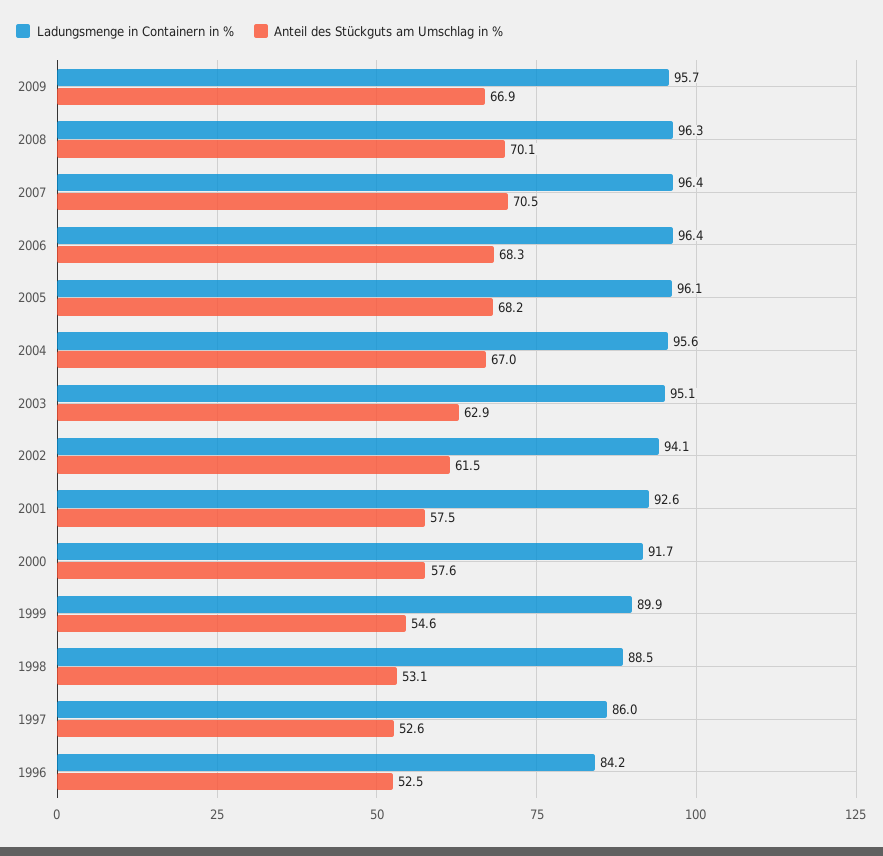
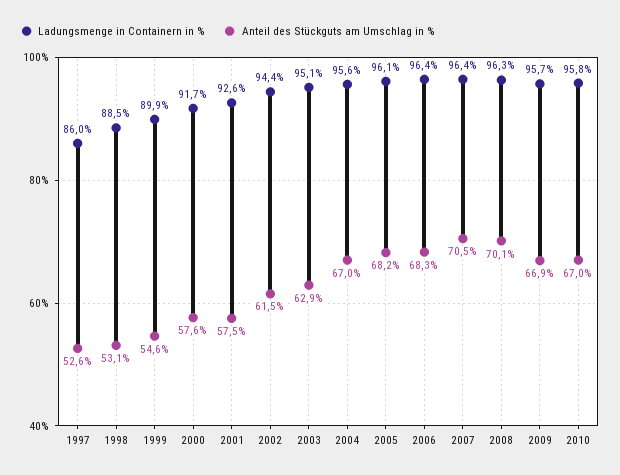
Ladungsmenge in Containern in %, 2002: 94.1 -> 94.4
Ladungsmenge in Containern in %, 1996: 84.2 -> none
Anteil des Stückguts am Umschlag in %, 1996: 52.5 -> none
Ladungsmenge in Containern in %, 2010: none -> 95.8
Anteil des Stückguts am Umschlag in %, 2010: none -> 67

